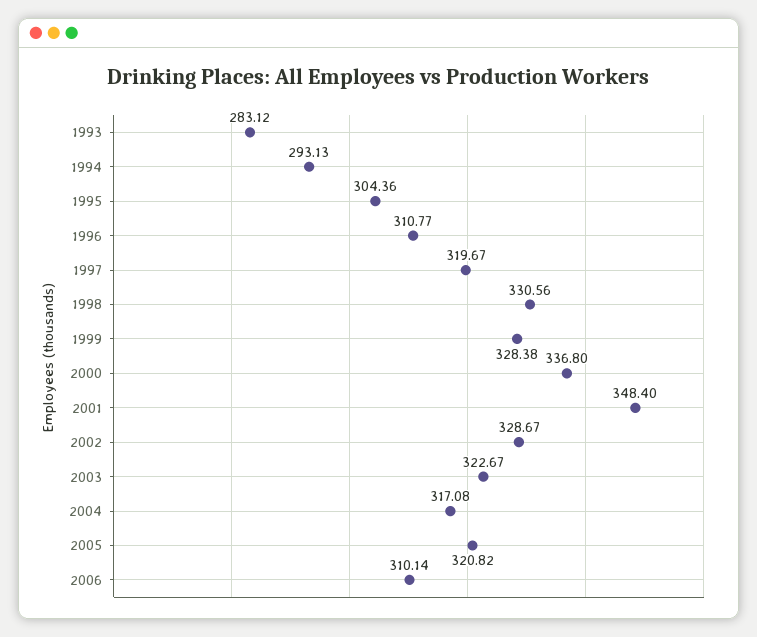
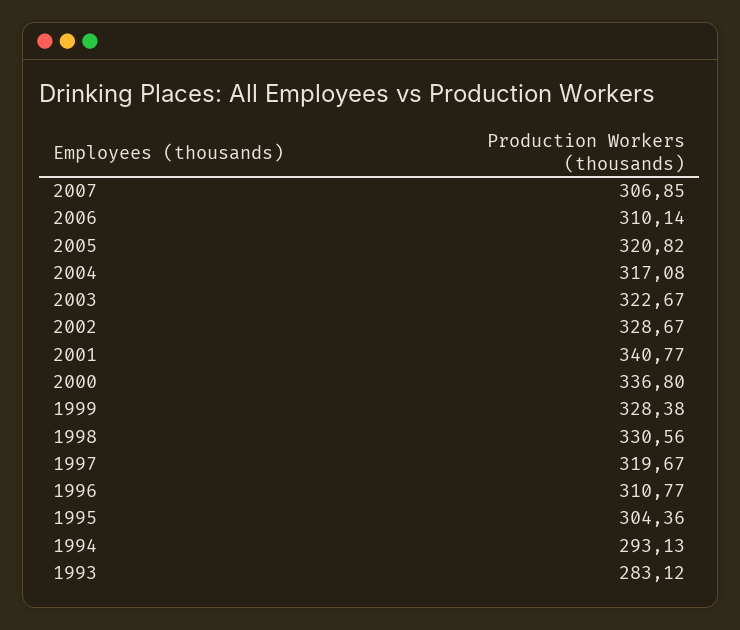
2001: 348.4 -> 340.77
2007: none -> 306.85

